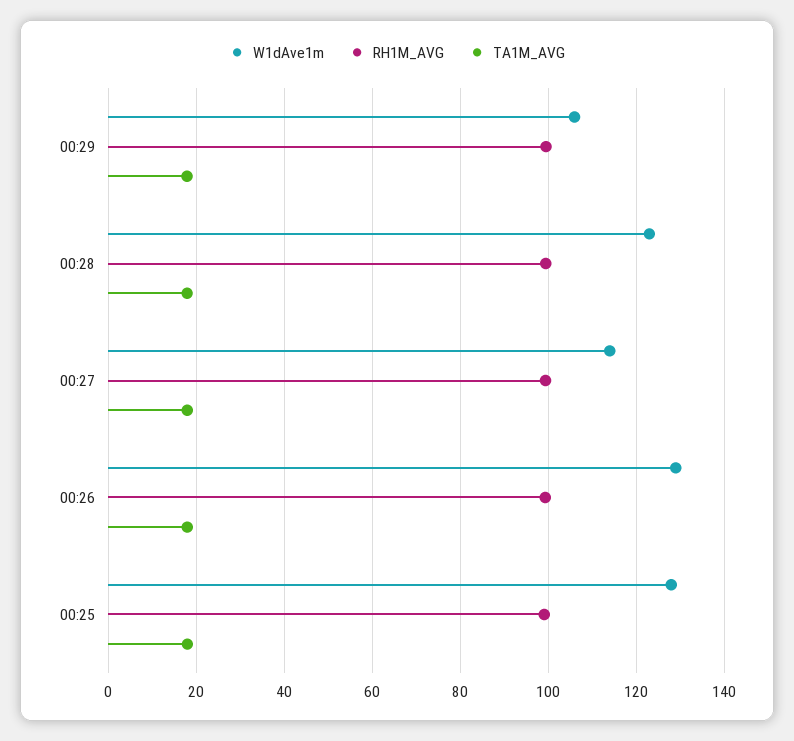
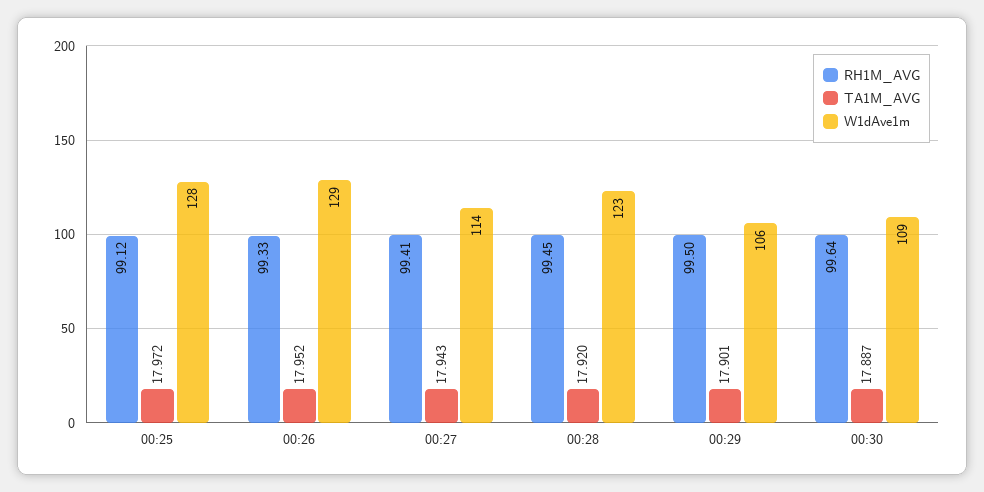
RH1M_AVG, 00:30: none -> 99.64
TA1M_AVG, 00:30: none -> 17.887
W1dAve1m, 00:30: none -> 109

